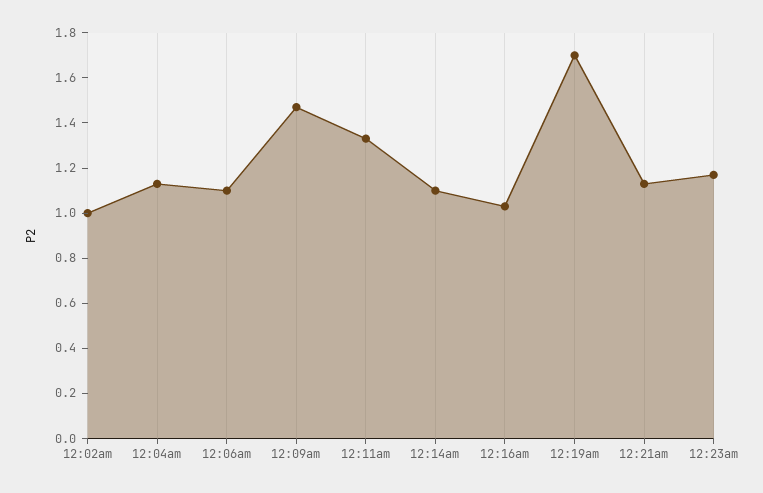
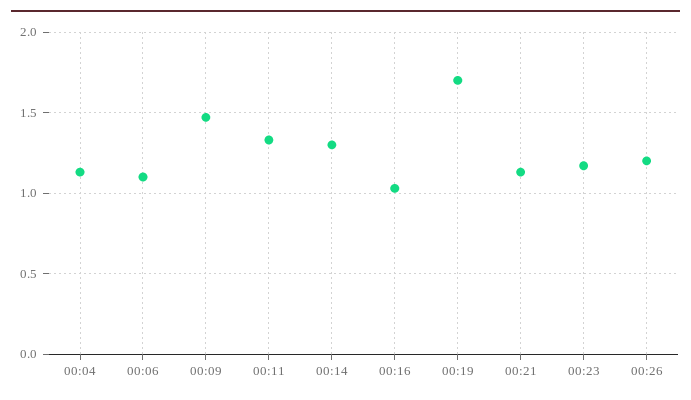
12:02am: 1 -> none
12:14am: 1.1 -> 1.3
00:26: none -> 1.2

